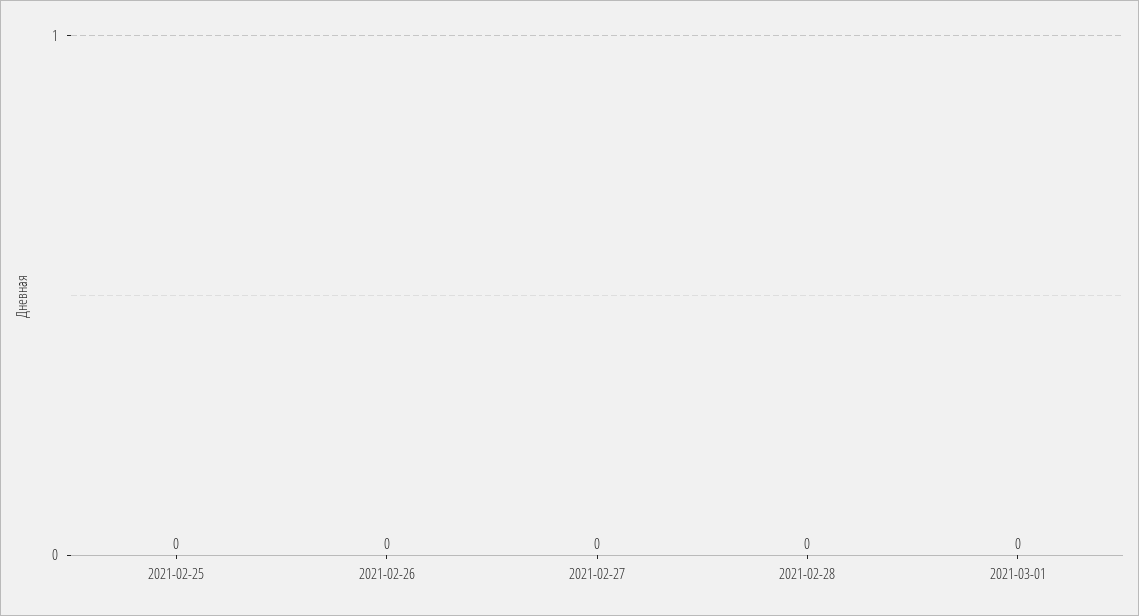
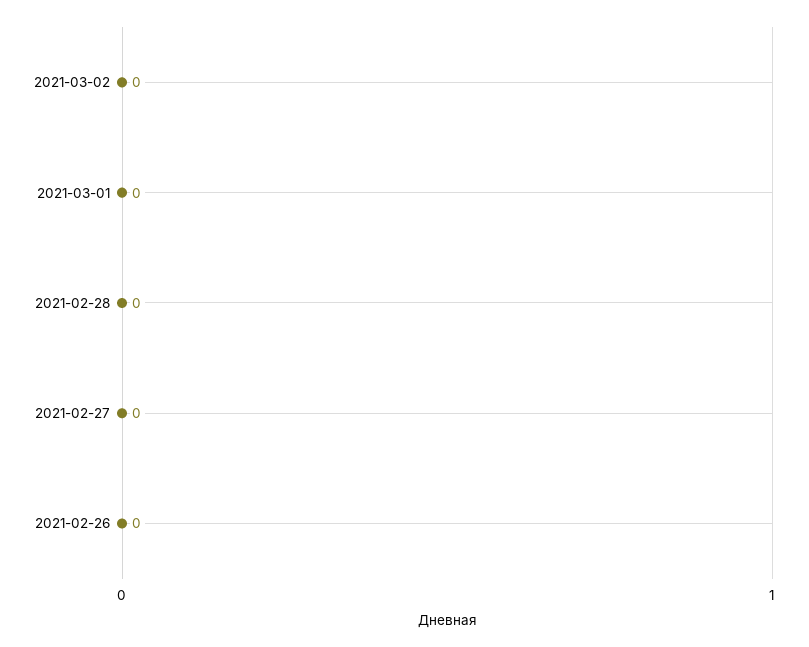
2021-02-25: 0 -> none
2021-03-02: none -> 0

